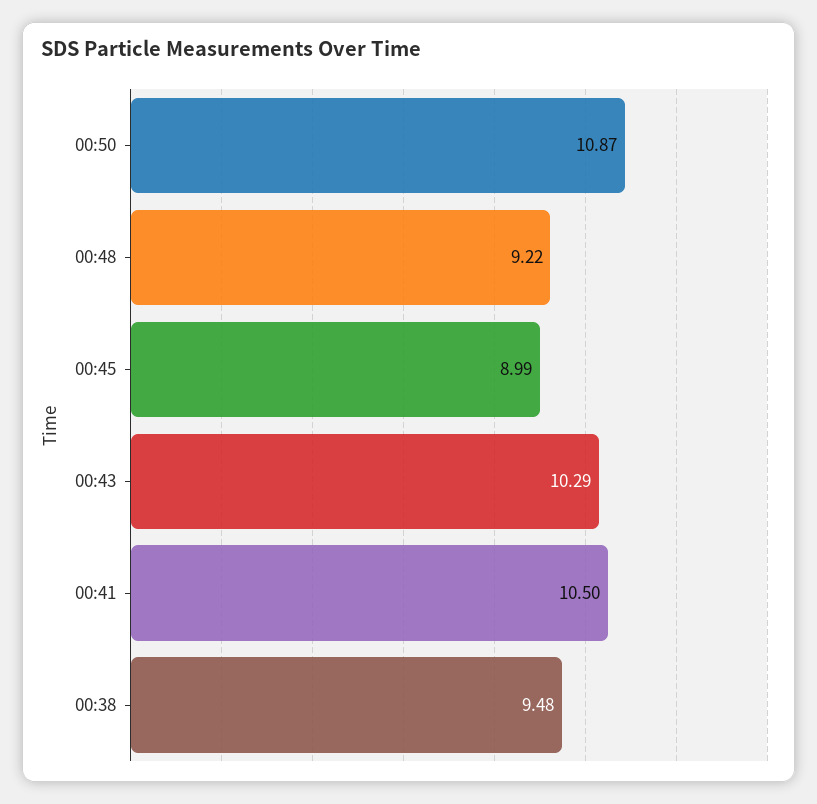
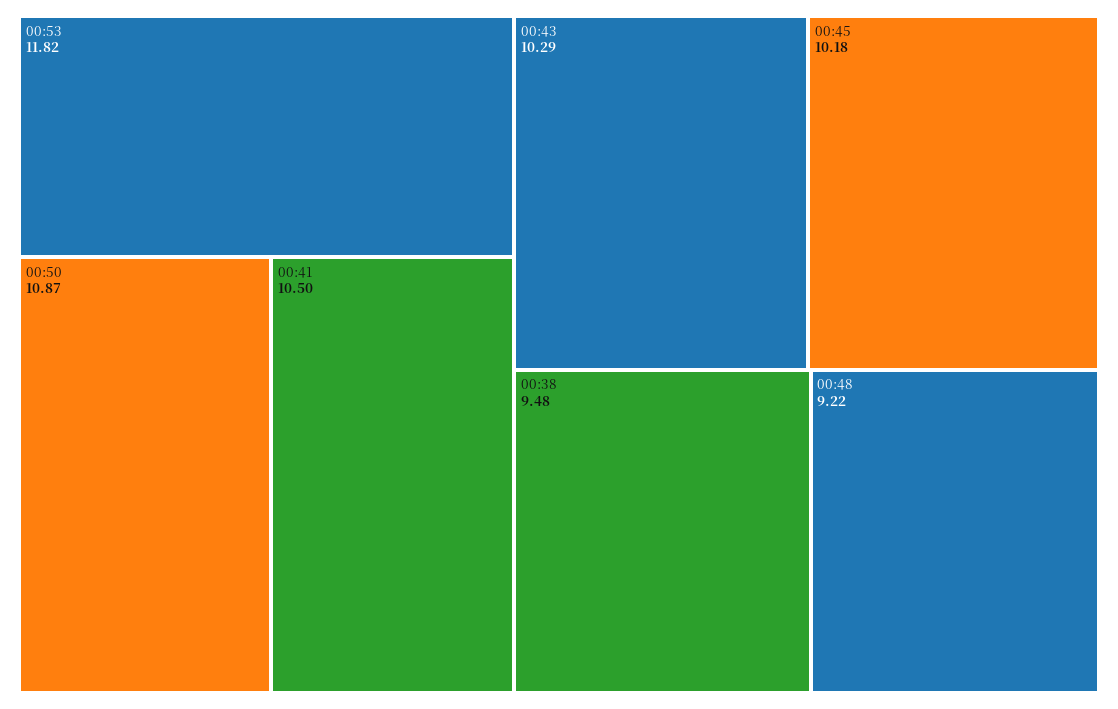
00:45: 8.99 -> 10.18
00:53: none -> 11.82

